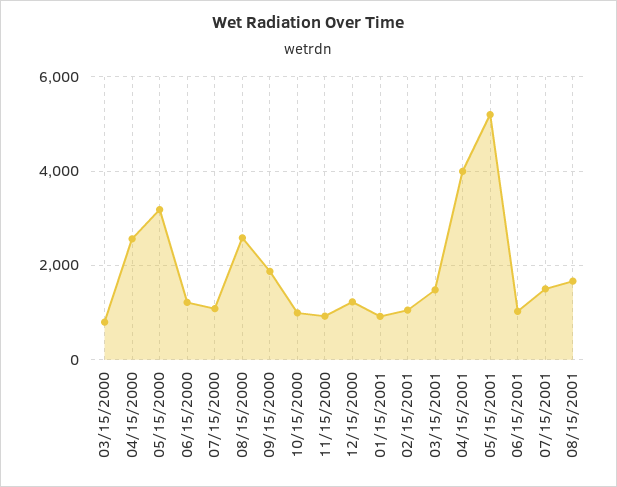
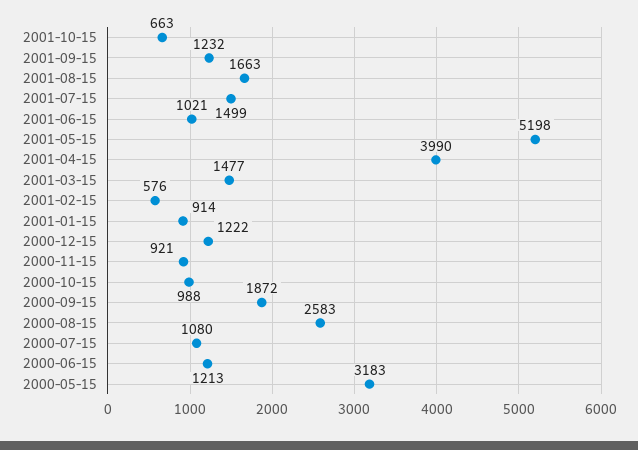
03/15/2000: 800 -> none
04/15/2000: 2600 -> none
02/15/2001: 1000 -> 576
2001-10-15: none -> 663
2001-09-15: none -> 1232

